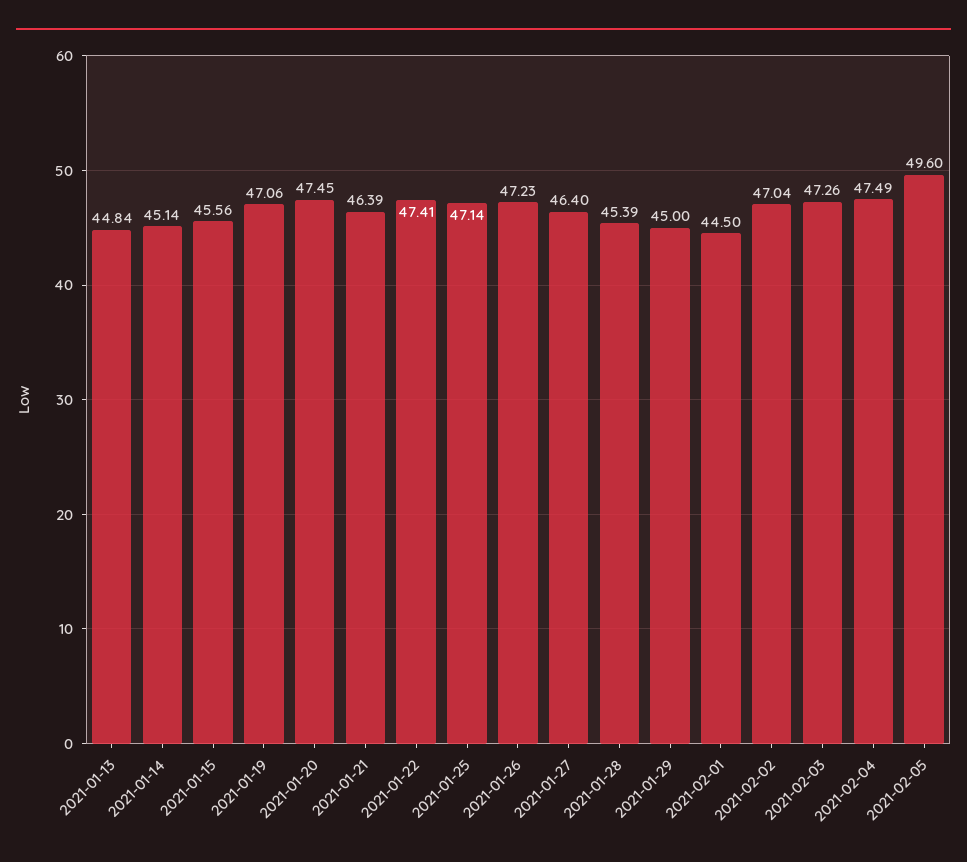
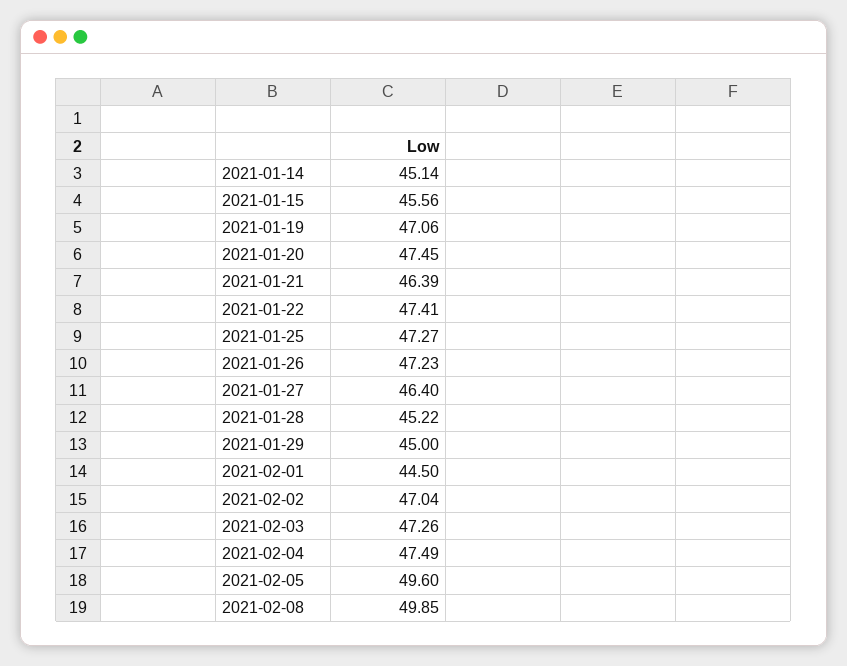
2021-01-13: 44.84 -> none
2021-01-25: 47.14 -> 47.27
2021-01-28: 45.39 -> 45.22
2021-02-08: none -> 49.85

